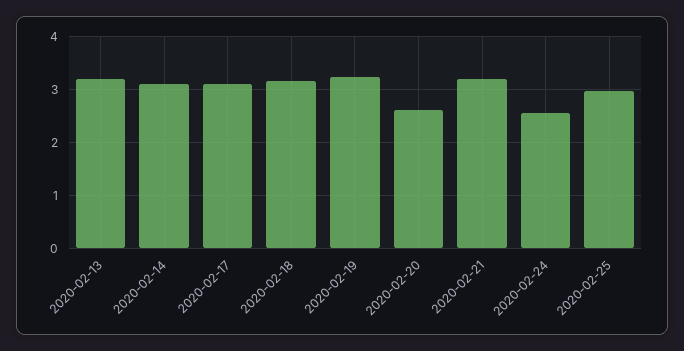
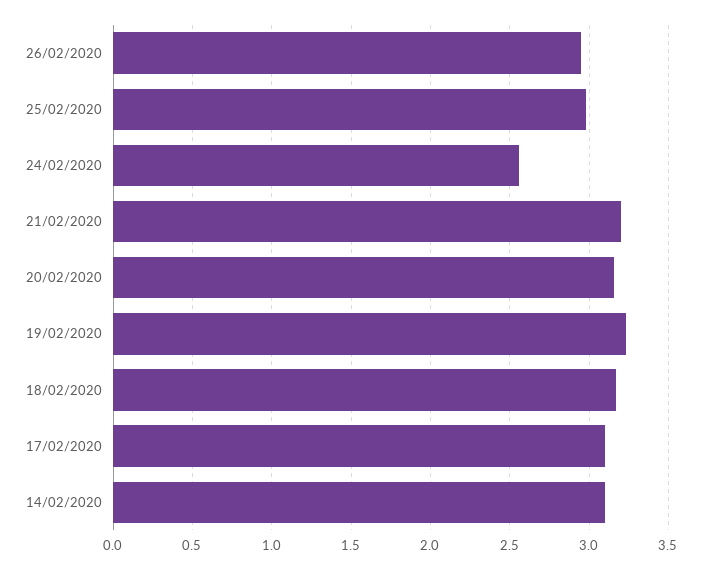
2020-02-13: 3.2 -> none
2020-02-20: 2.6 -> 3.15
26/02/2020: none -> 2.95

